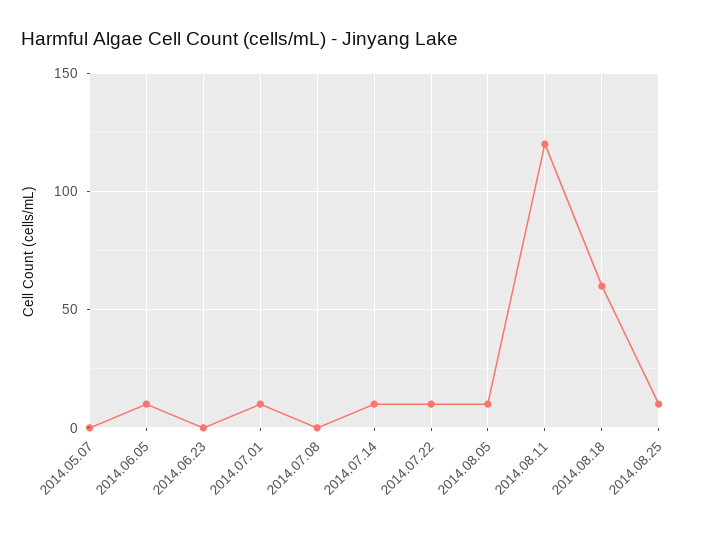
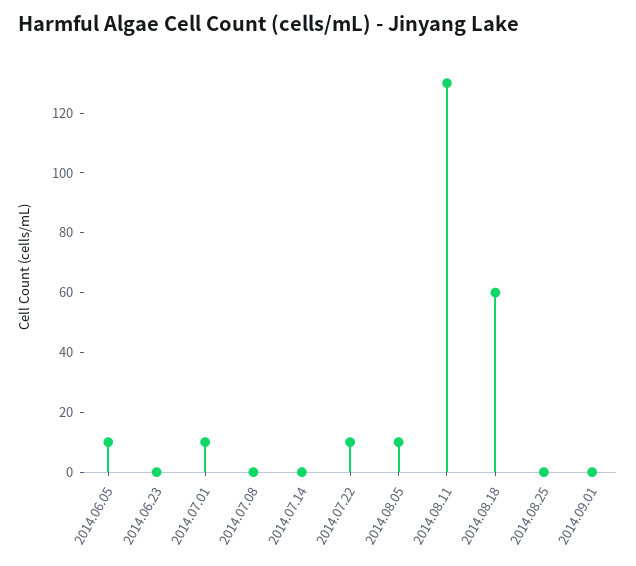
2014.05.07: 0 -> none
2014.07.14: 10 -> 0
2014.08.11: 120 -> 130
2014.08.25: 10 -> 0
2014.09.01: none -> 0

